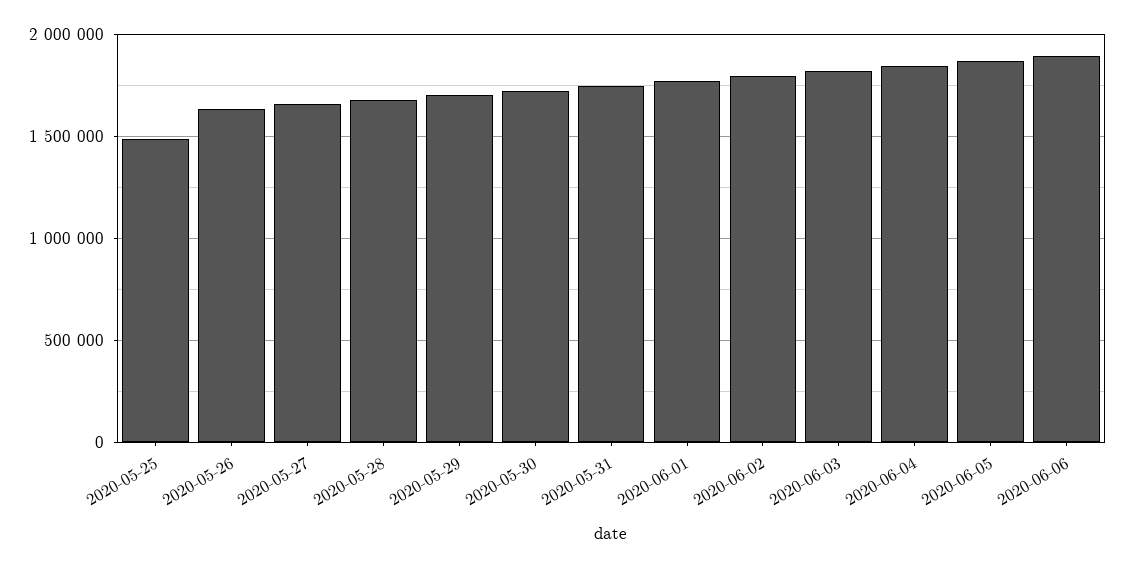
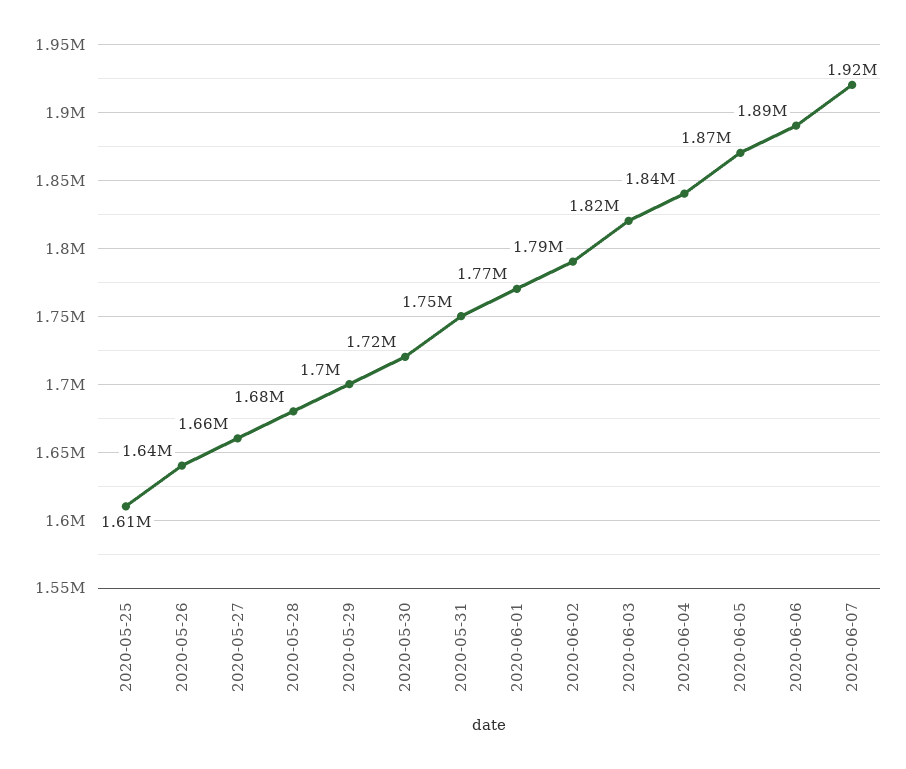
2020-05-25: 1500000 -> 1610000
2020-06-07: none -> 1920000

